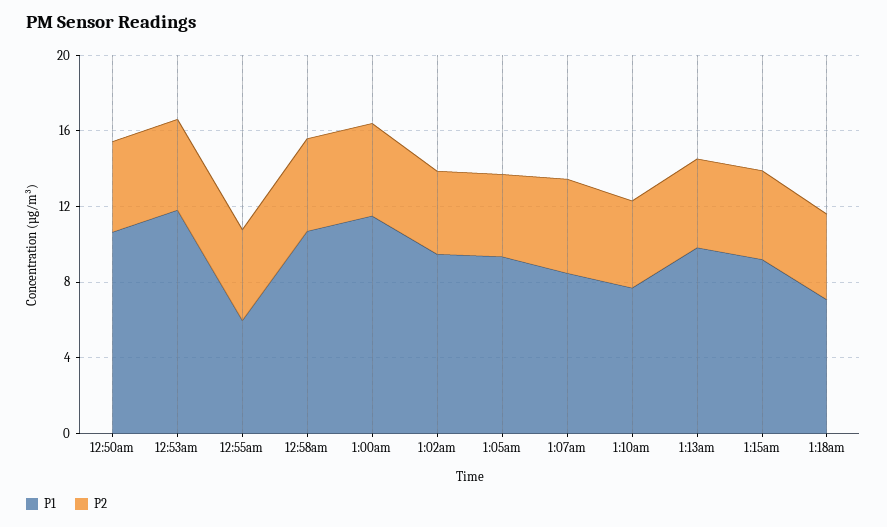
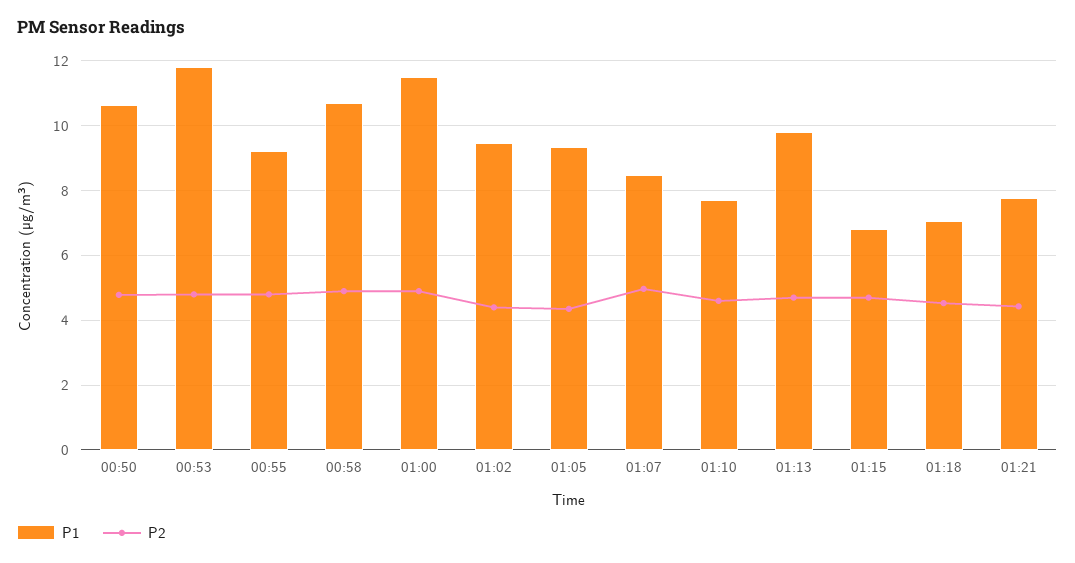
P1, 12:55am: 6 -> 9.2
P1, 1:15am: 9 -> 6.8
P1, 01:21: none -> 7.8
P2, 01:21: none -> 4.4

